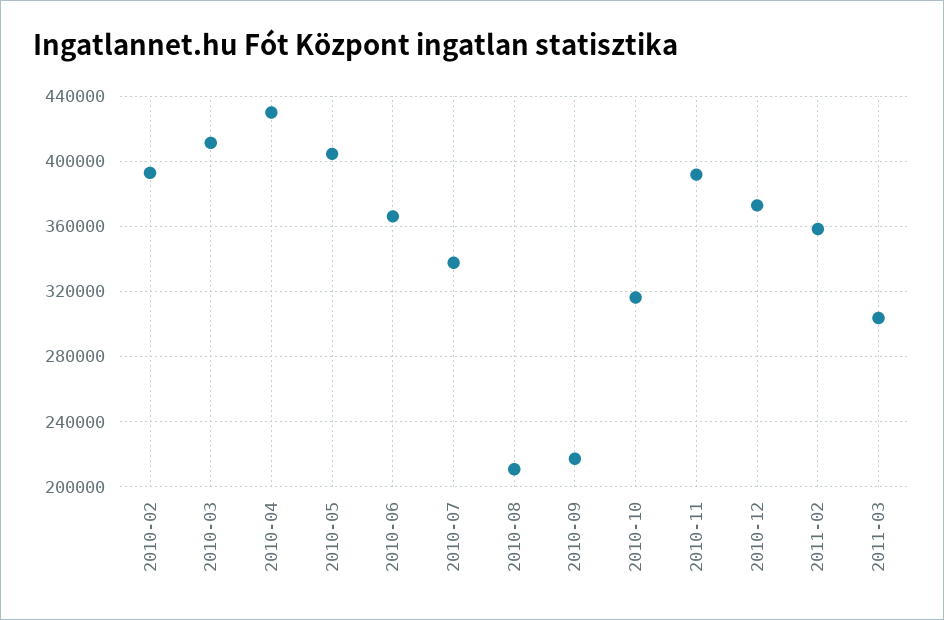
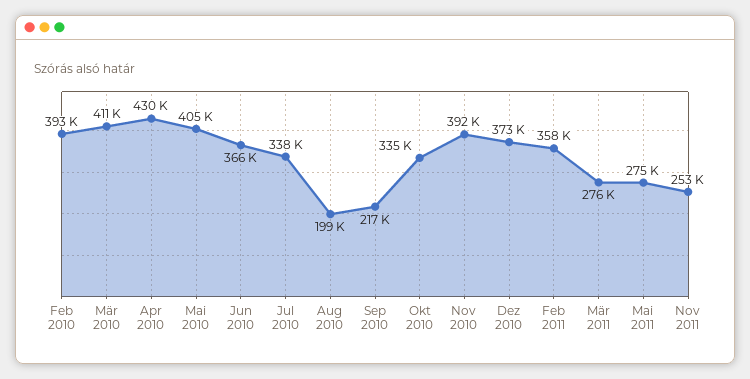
2010-08: 210000 -> 199000
2010-10: 315000 -> 335000
2011-03: 305000 -> 276000
Mai 2011: none -> 275000
Nov 2011: none -> 253000

